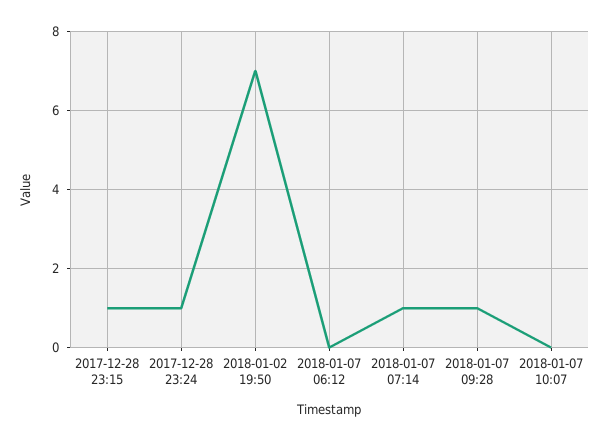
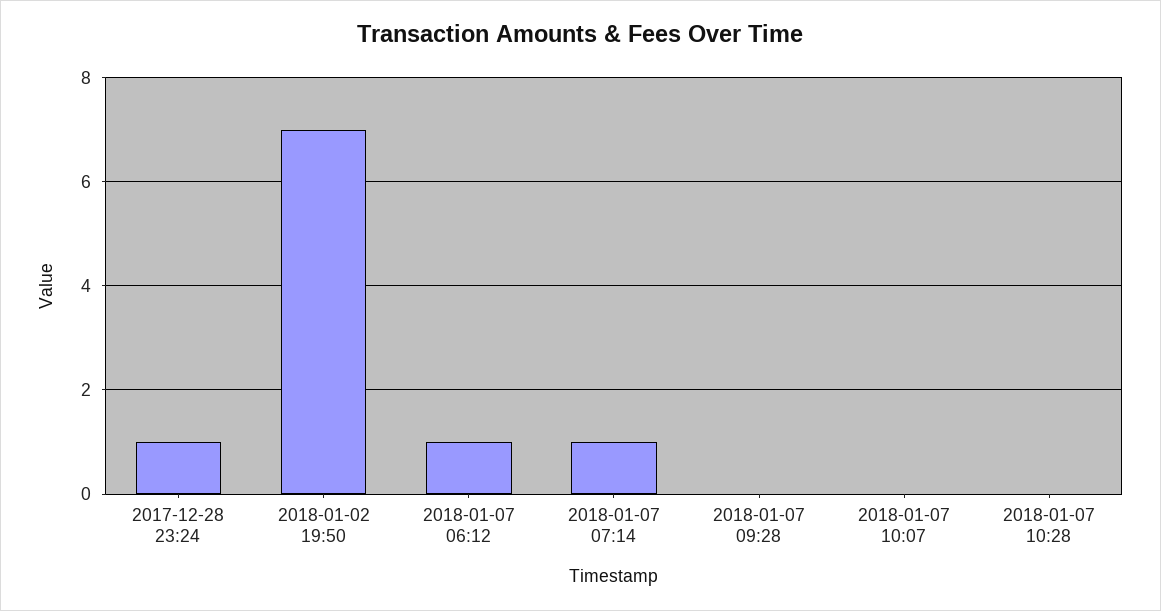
2017-12-28 23:15: 1 -> none
2018-01-07 06:12: 0 -> 1
2018-01-07 09:28: 1 -> 0
2018-01-07 10:28: none -> 0

